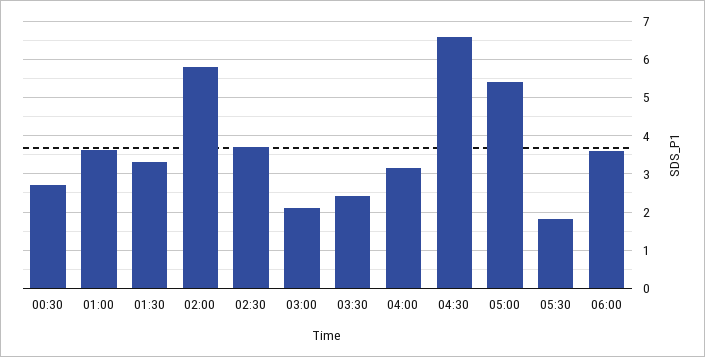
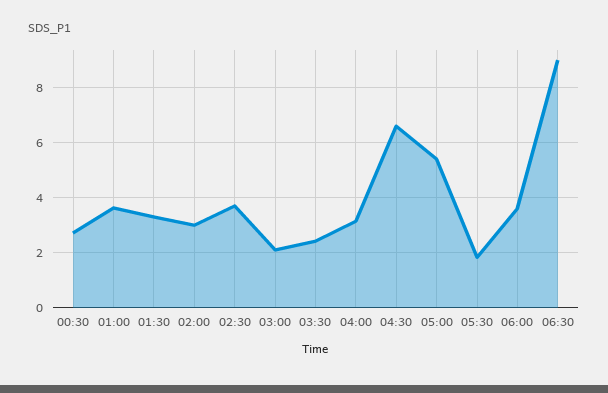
02:00: 5.8 -> 3
06:30: none -> 9

